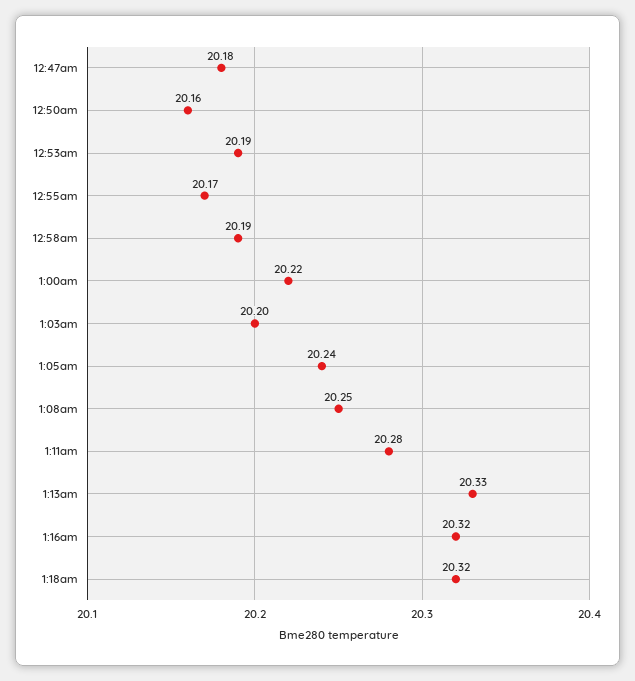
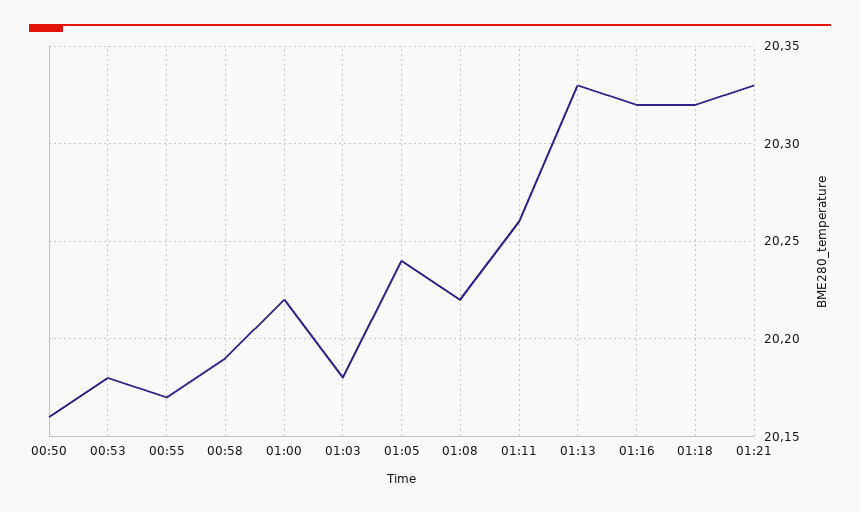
12:47am: 20.18 -> none
12:53am: 20.19 -> 20.18
1:03am: 20.2 -> 20.18
1:08am: 20.25 -> 20.22
1:11am: 20.28 -> 20.26
01:21: none -> 20.33

